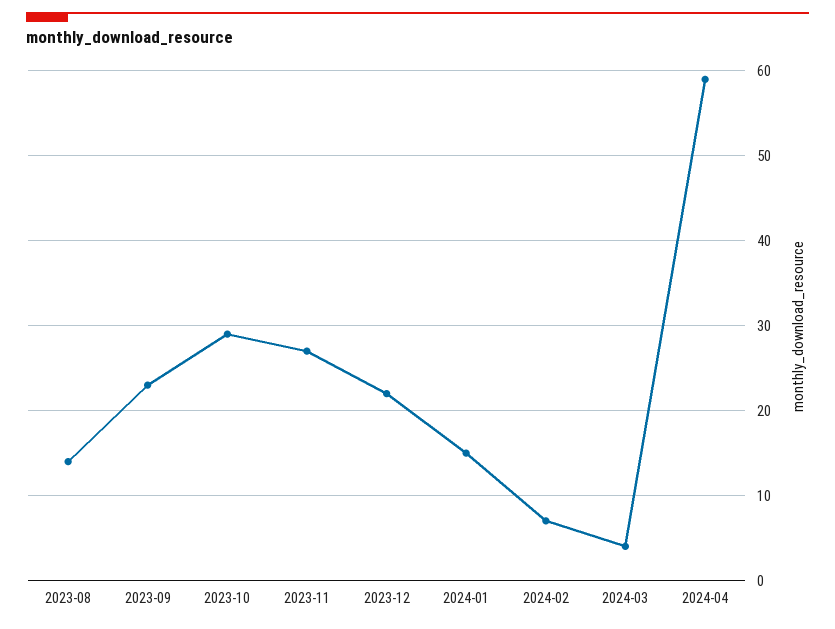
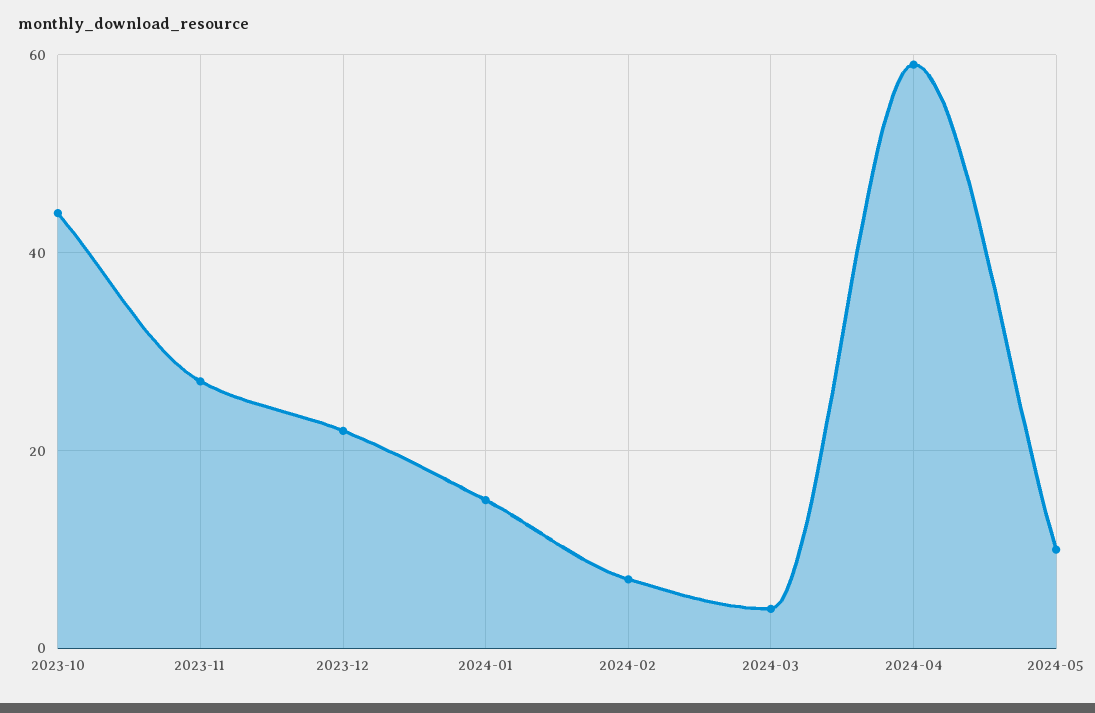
2023-08: 14 -> none
2023-09: 23 -> none
2023-10: 29 -> 45
2024-05: none -> 10

